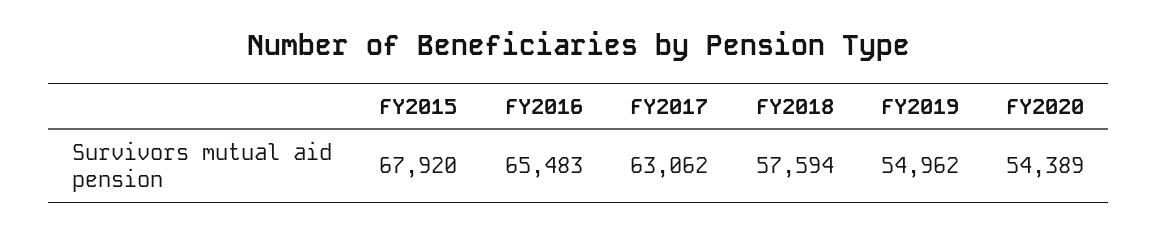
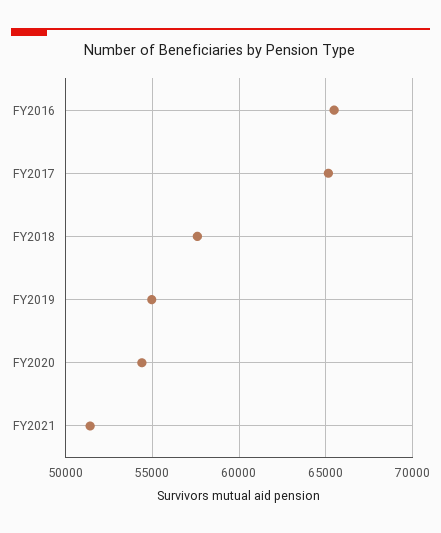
FY2015: 67920 -> none
FY2017: 63062 -> 65000
FY2021: none -> 51500

